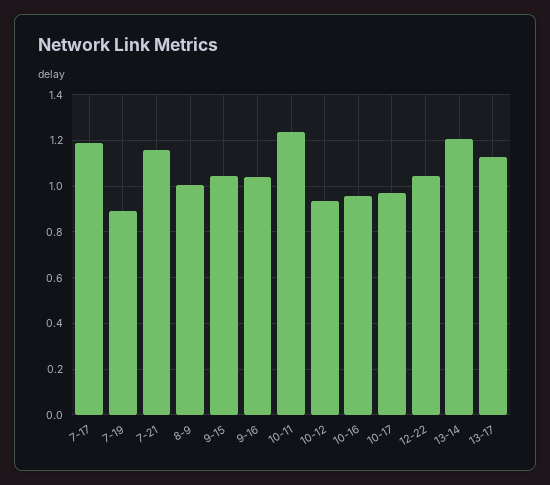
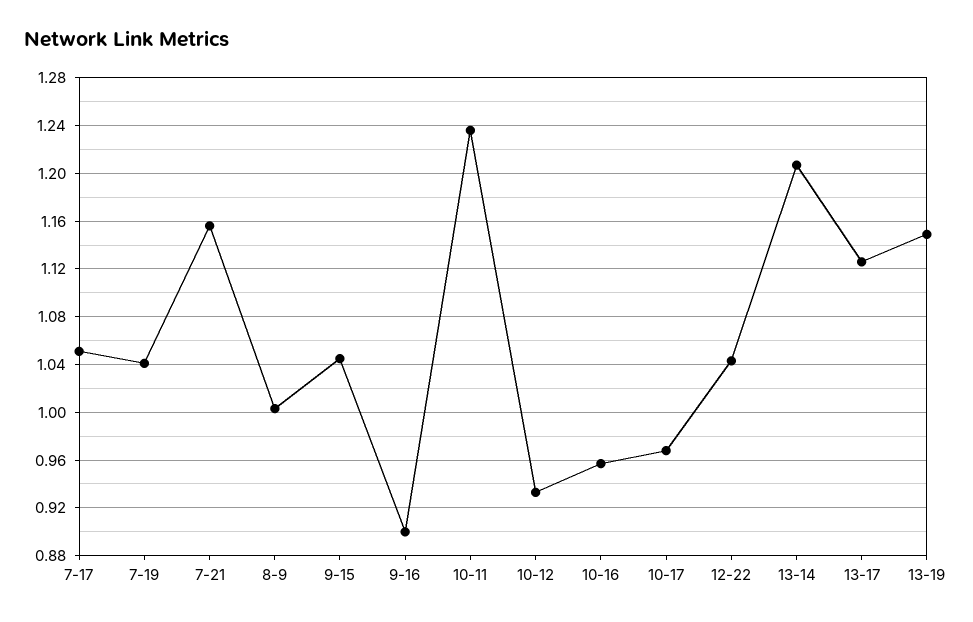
7-17: 1.2 -> 1.05
7-19: 0.9 -> 1.04
9-16: 1.05 -> 0.9
13-19: none -> 1.15

